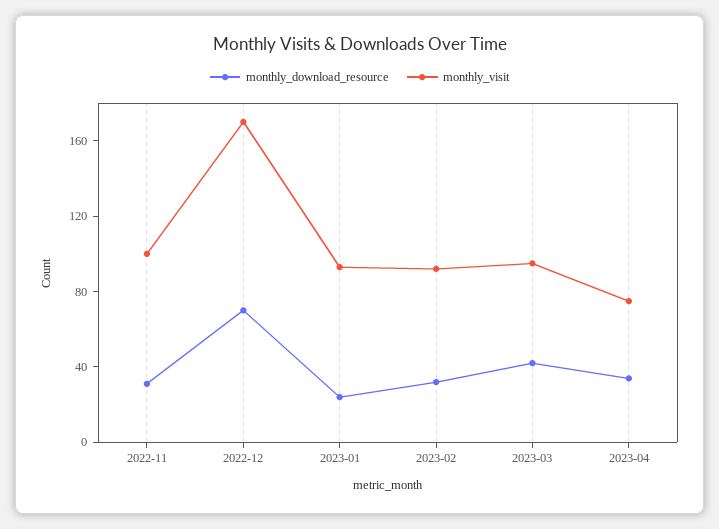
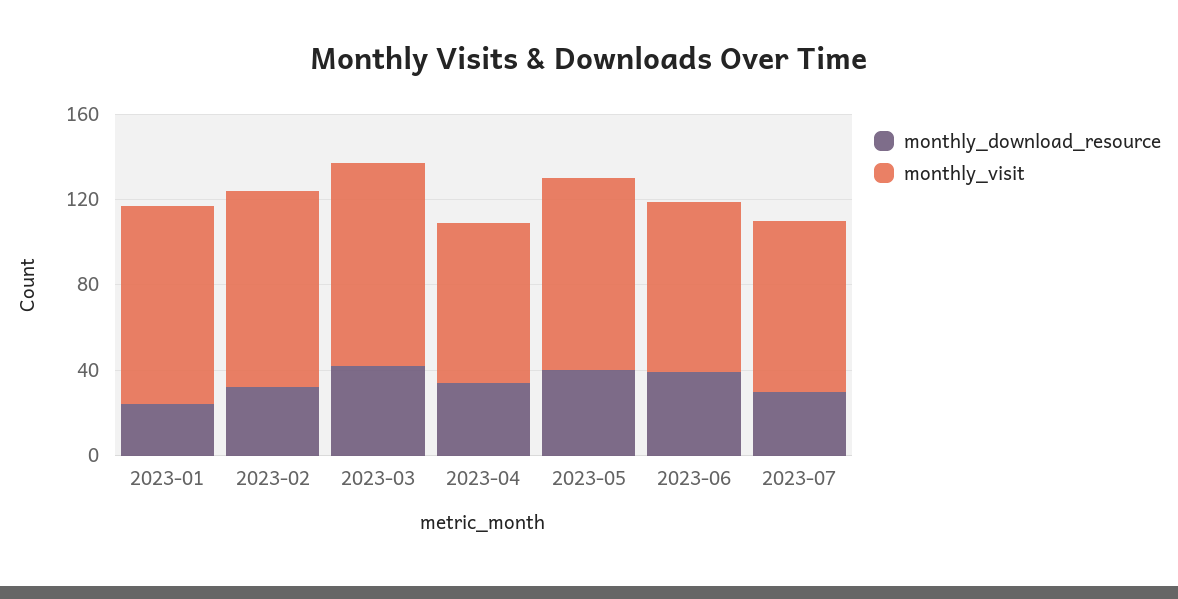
monthly_download_resource, 2022-11: 30 -> none
monthly_visit, 2022-11: 100 -> none
monthly_download_resource, 2022-12: 70 -> none
monthly_visit, 2022-12: 170 -> none
monthly_download_resource, 2023-05: none -> 40
monthly_visit, 2023-05: none -> 90
monthly_download_resource, 2023-06: none -> 40
monthly_visit, 2023-06: none -> 80
monthly_download_resource, 2023-07: none -> 30
monthly_visit, 2023-07: none -> 80

